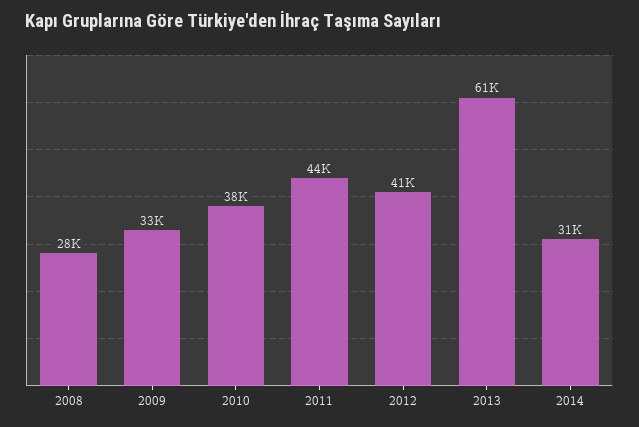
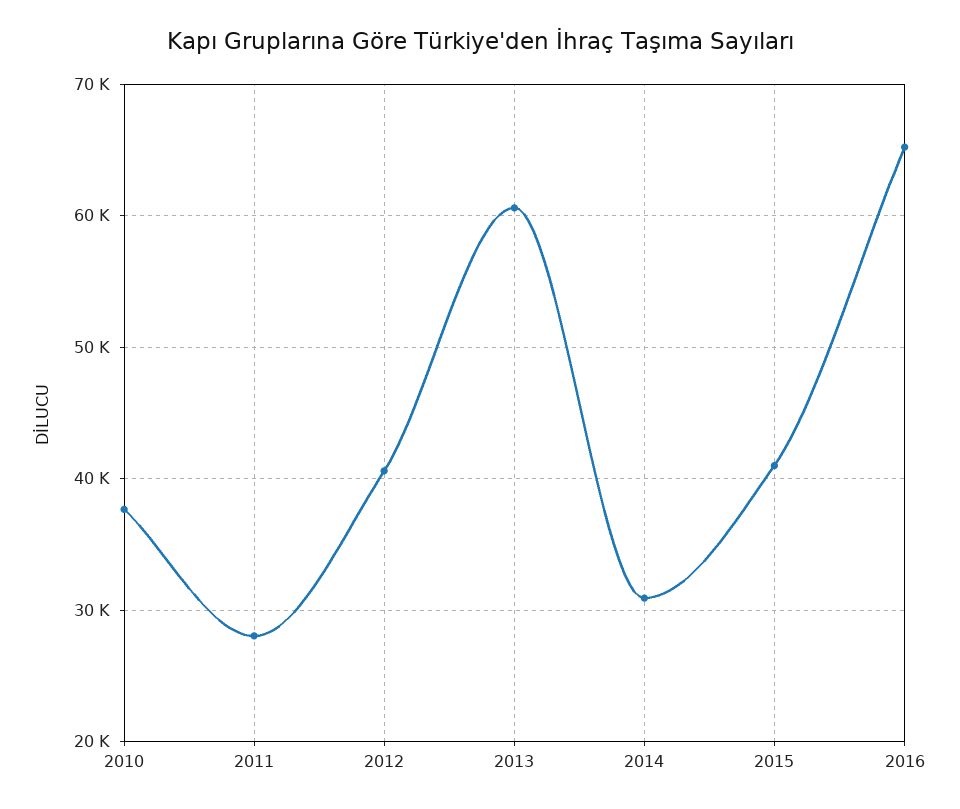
2008: 28000 -> none
2009: 33000 -> none
2011: 44000 -> 28000
2015: none -> 41000
2016: none -> 65000

